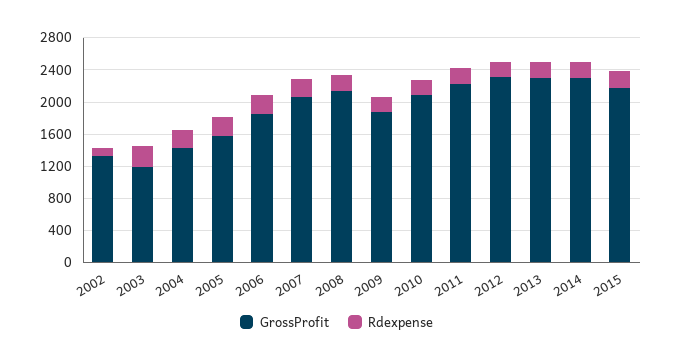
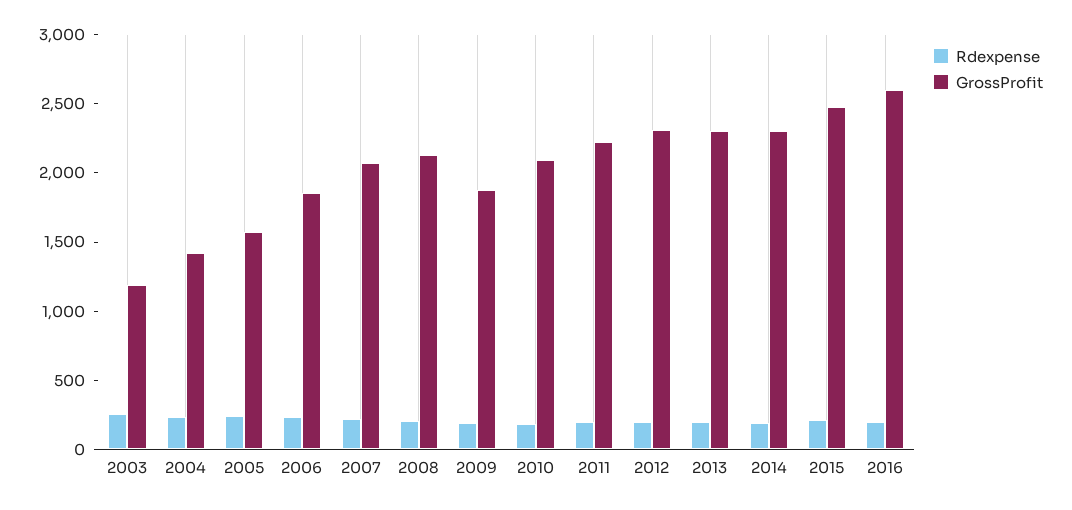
GrossProfit, 2002: 1300 -> none
Rdexpense, 2002: 100 -> none
GrossProfit, 2015: 2200 -> 2500
Rdexpense, 2016: none -> 200
GrossProfit, 2016: none -> 2600

